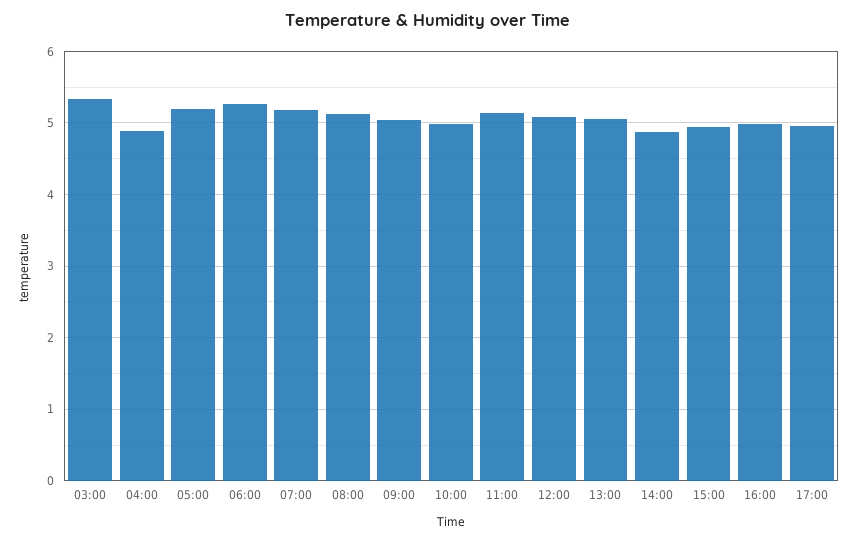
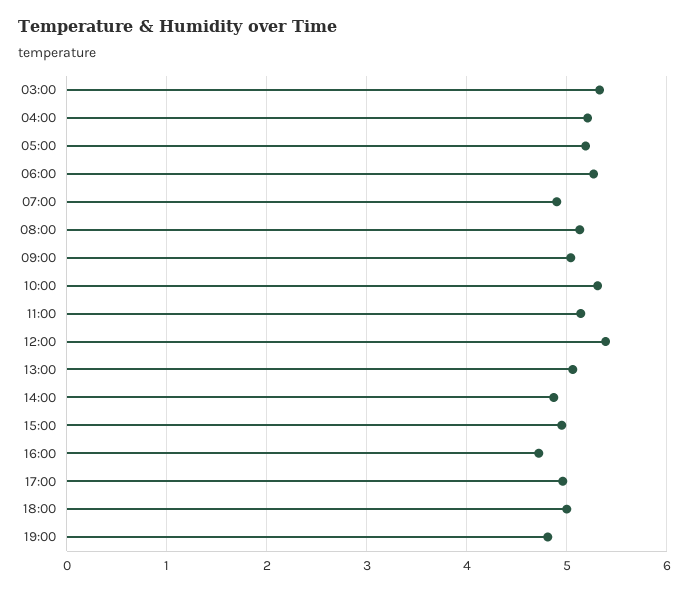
04:00: 4.9 -> 5.2
07:00: 5.2 -> 4.9
10:00: 5 -> 5.3
12:00: 5.1 -> 5.4
16:00: 5 -> 4.7
18:00: none -> 5
19:00: none -> 4.8

